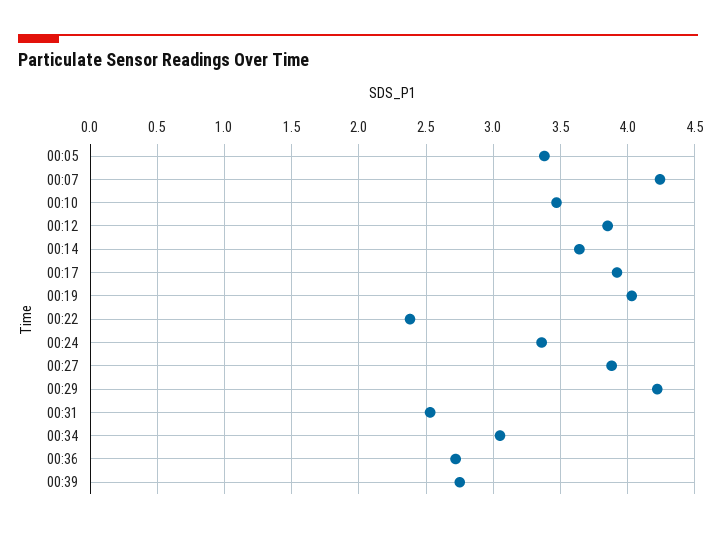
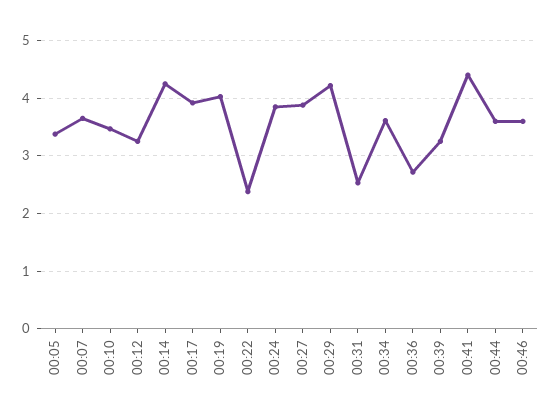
00:07: 4.25 -> 3.6
00:12: 3.85 -> 3.2
00:14: 3.65 -> 4.2
00:24: 3.35 -> 3.8
00:34: 3.05 -> 3.6
00:39: 2.75 -> 3.2
00:41: none -> 4.4
00:44: none -> 3.6
00:46: none -> 3.6

